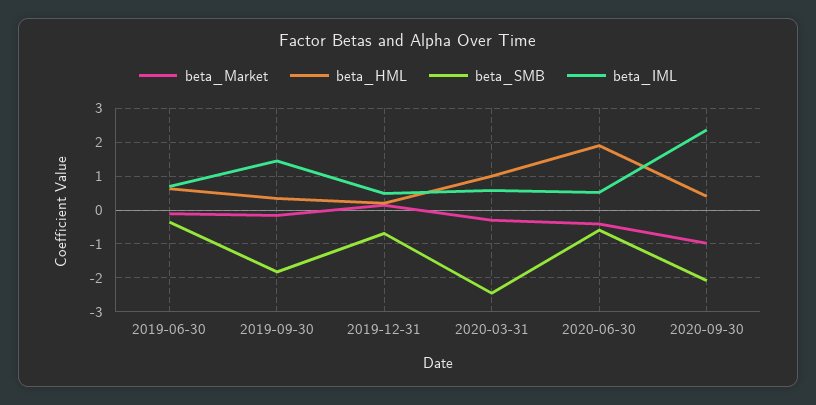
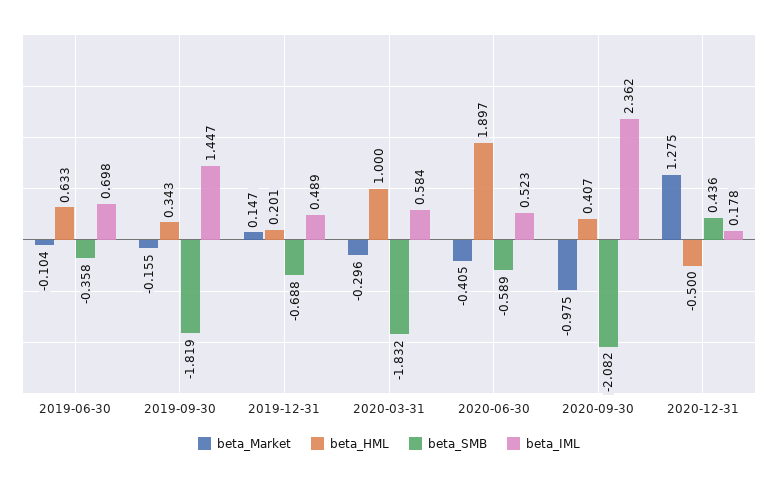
beta_SMB, 2020-03-31: -2.4 -> -1.832
beta_Market, 2020-12-31: none -> 1.275
beta_HML, 2020-12-31: none -> -0.5
beta_SMB, 2020-12-31: none -> 0.436
beta_IML, 2020-12-31: none -> 0.178

